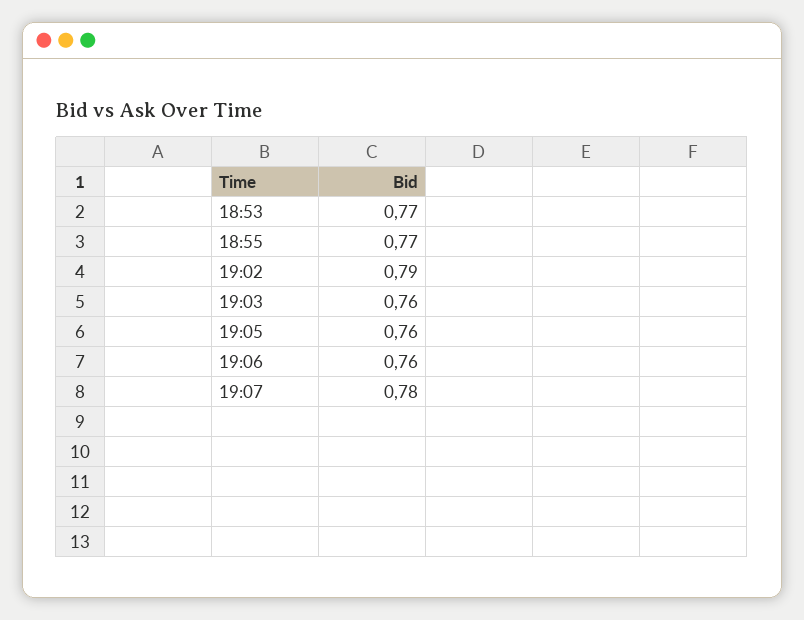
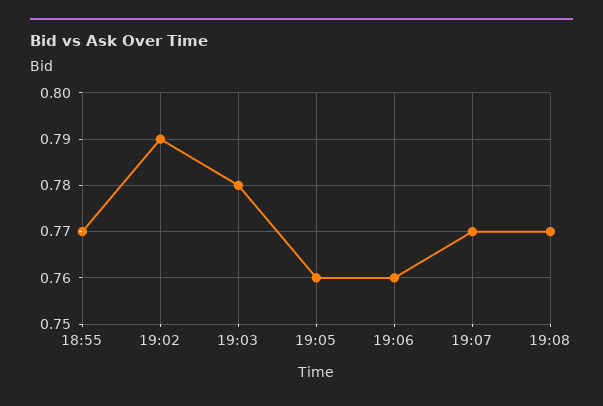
18:53: 0.77 -> none
19:03: 0.76 -> 0.78
19:07: 0.78 -> 0.77
19:08: none -> 0.77

